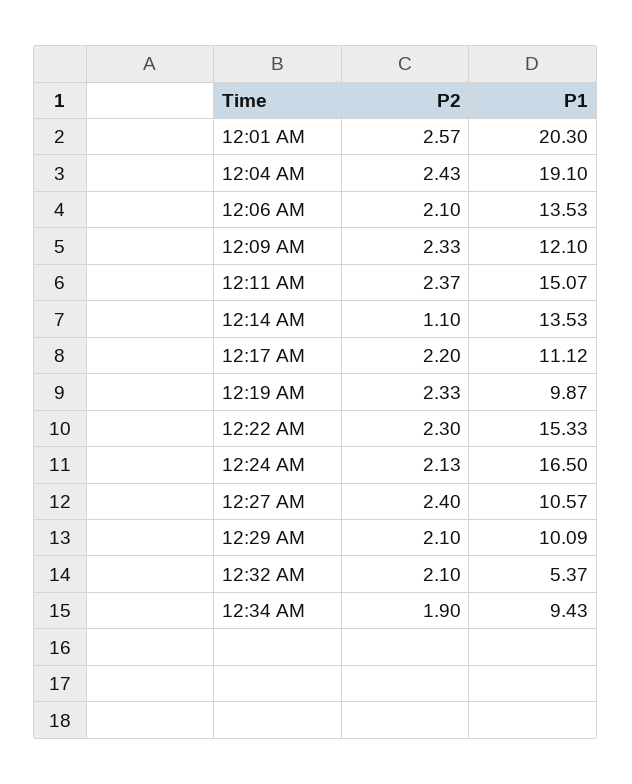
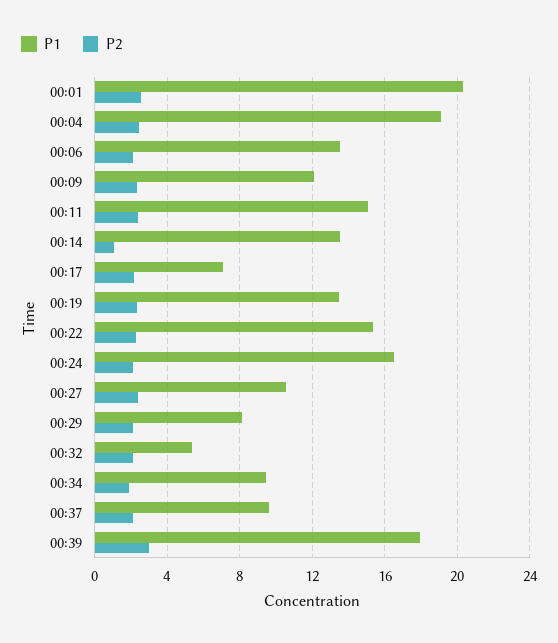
P1, 12:17 AM: 11.12 -> 7
P1, 12:19 AM: 9.87 -> 13.5
P1, 12:29 AM: 10.09 -> 8
P1, 00:37: none -> 9.5
P2, 00:37: none -> 2
P1, 00:39: none -> 18
P2, 00:39: none -> 3

